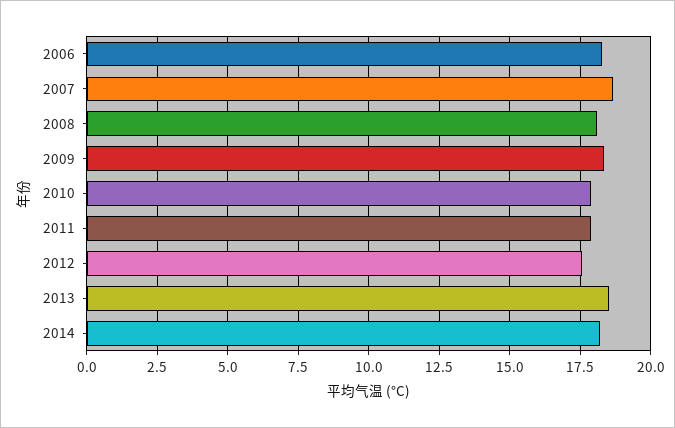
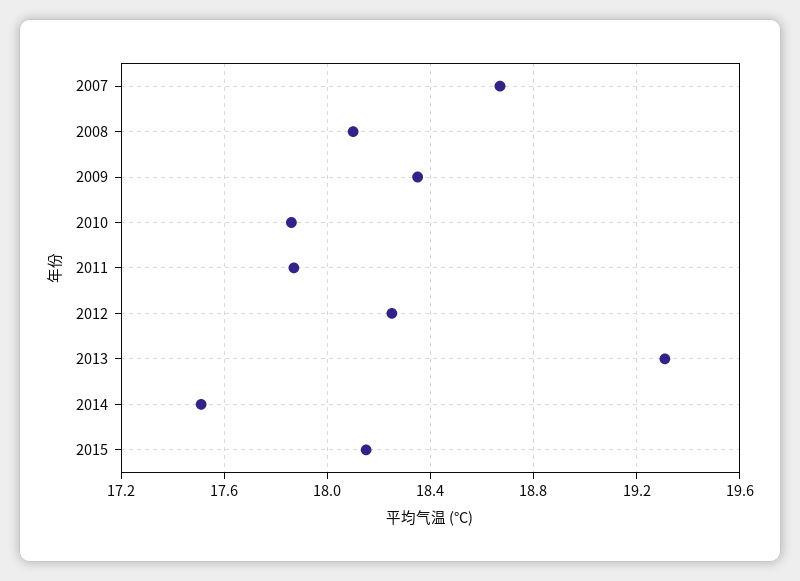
2006: 18.25 -> none
2012: 17.5 -> 18.25
2013: 18.5 -> 19.3
2014: 18.25 -> 17.5
2015: none -> 18.15

